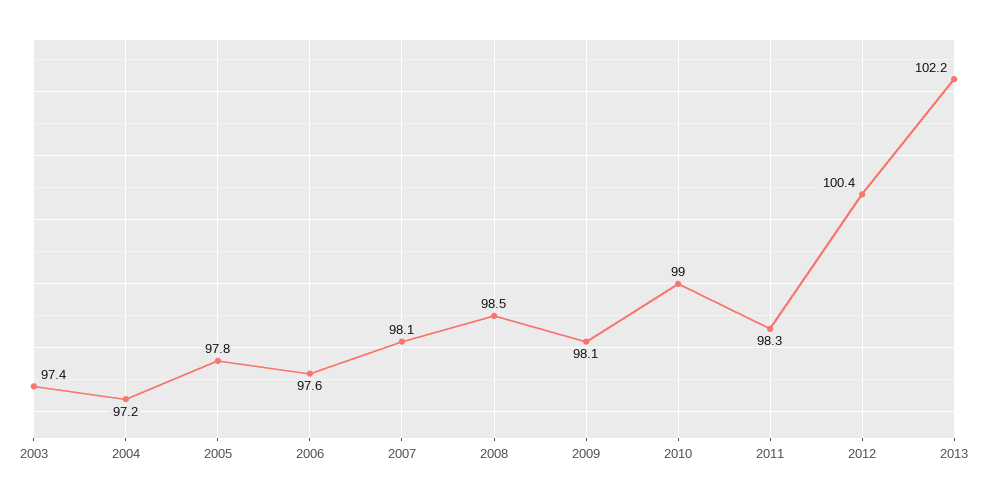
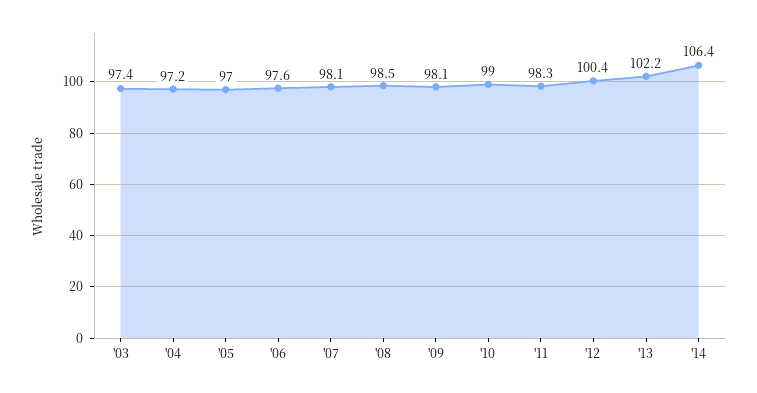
2005: 97.8 -> 97
'14: none -> 106.4

